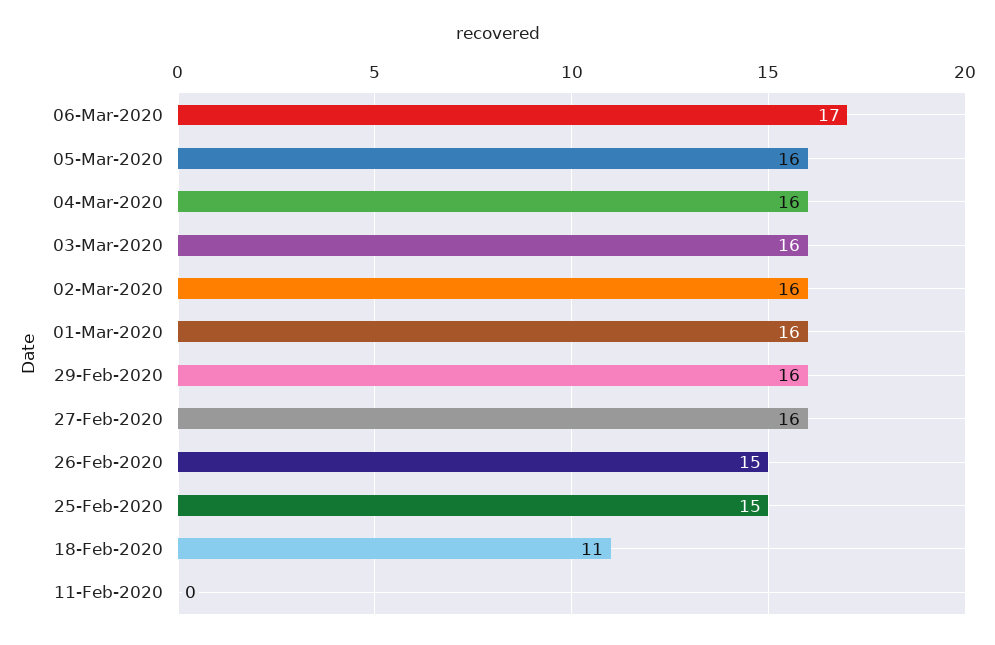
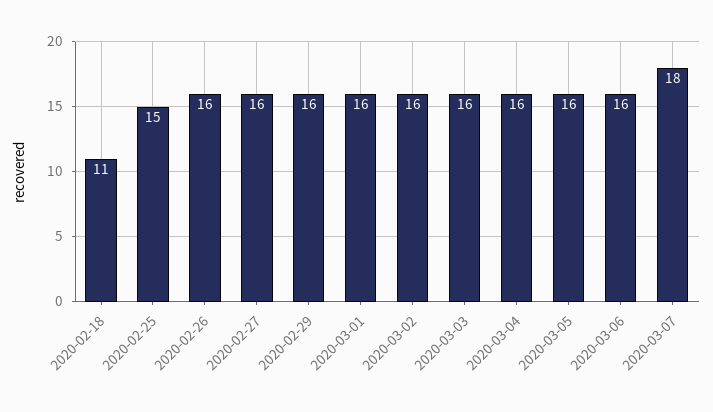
06-Mar-2020: 17 -> 16
26-Feb-2020: 15 -> 16
11-Feb-2020: 0 -> none
2020-03-07: none -> 18

